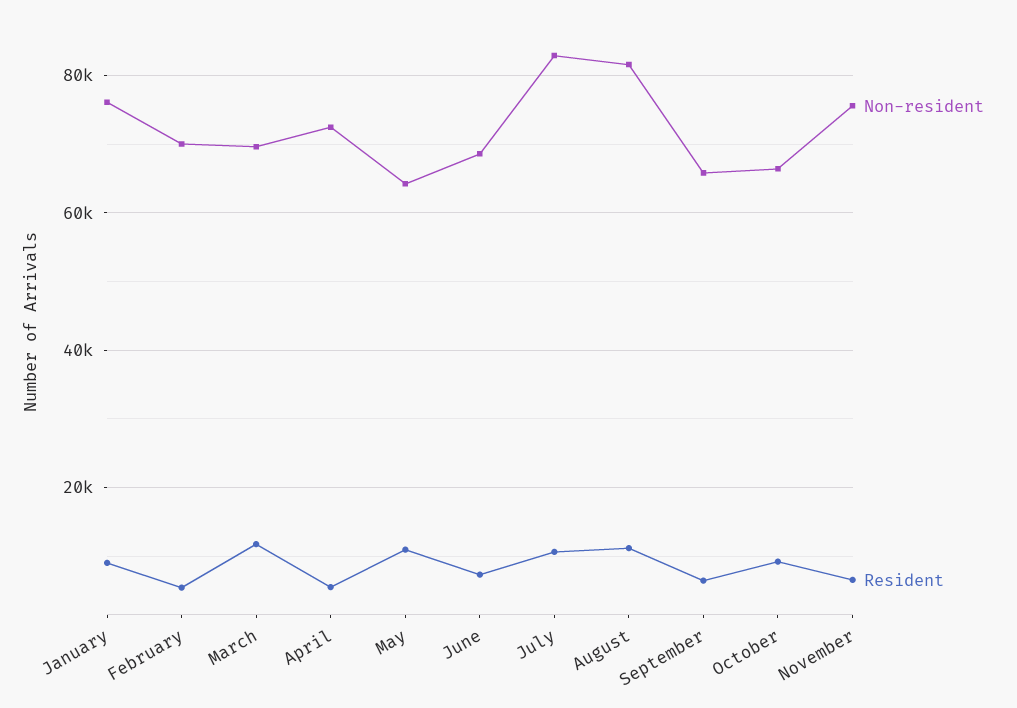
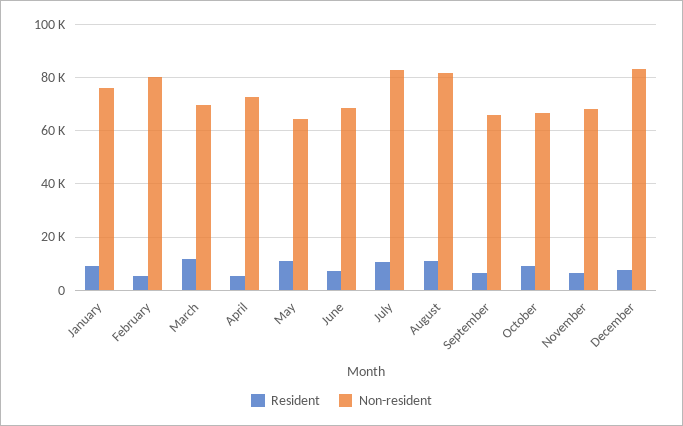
Non-resident, February: 70000 -> 80000
Non-resident, November: 76000 -> 67500
Resident, December: none -> 7500
Non-resident, December: none -> 82500

